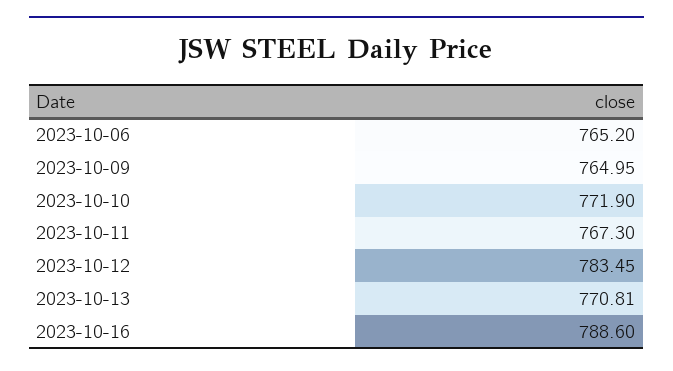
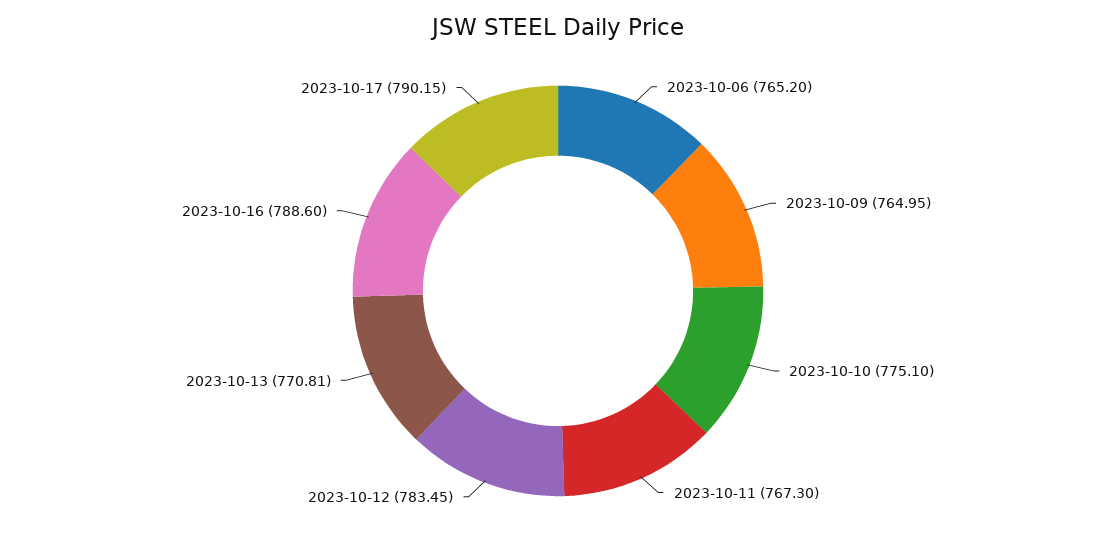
2023-10-10: 771.9 -> 775.1
2023-10-17: none -> 790.15

